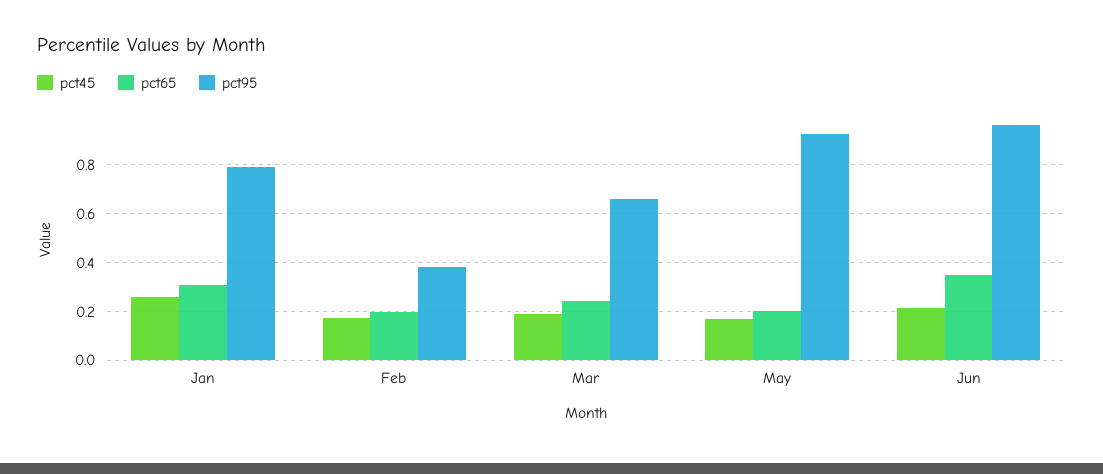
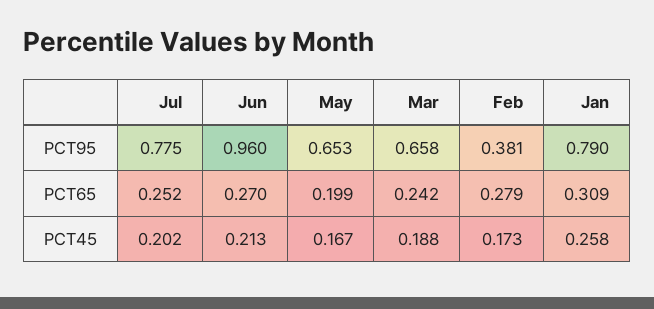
pct65, Feb: 0.2 -> 0.279
pct95, May: 0.925 -> 0.653
pct65, Jun: 0.35 -> 0.27
pct95, Jul: none -> 0.775
pct65, Jul: none -> 0.252
pct45, Jul: none -> 0.202

